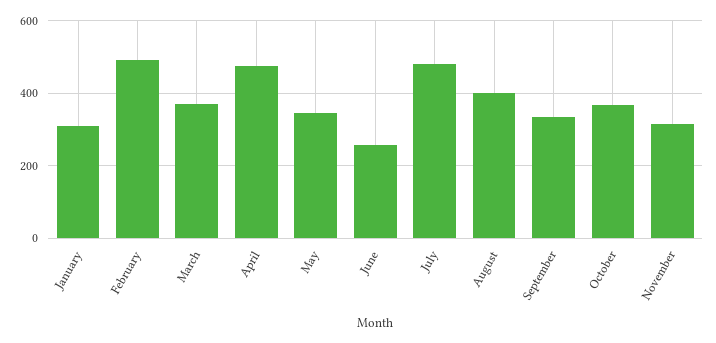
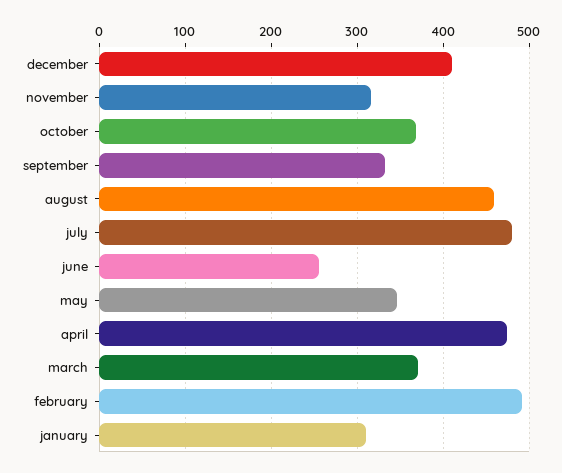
August: 400 -> 460
december: none -> 410

